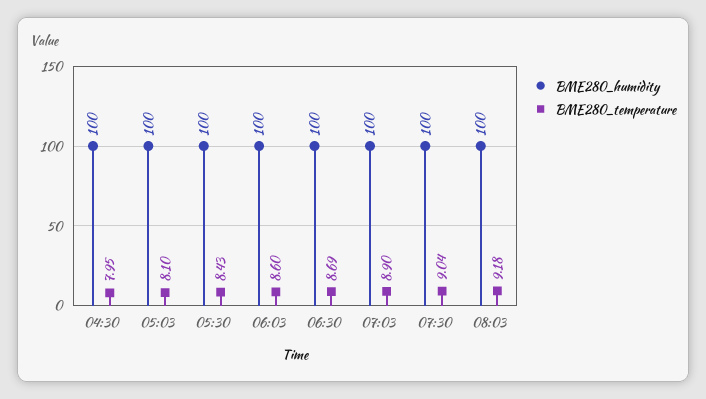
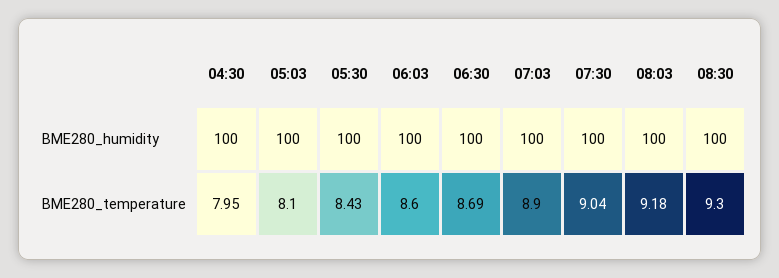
BME280_humidity, 08:30: none -> 100
BME280_temperature, 08:30: none -> 9.3

